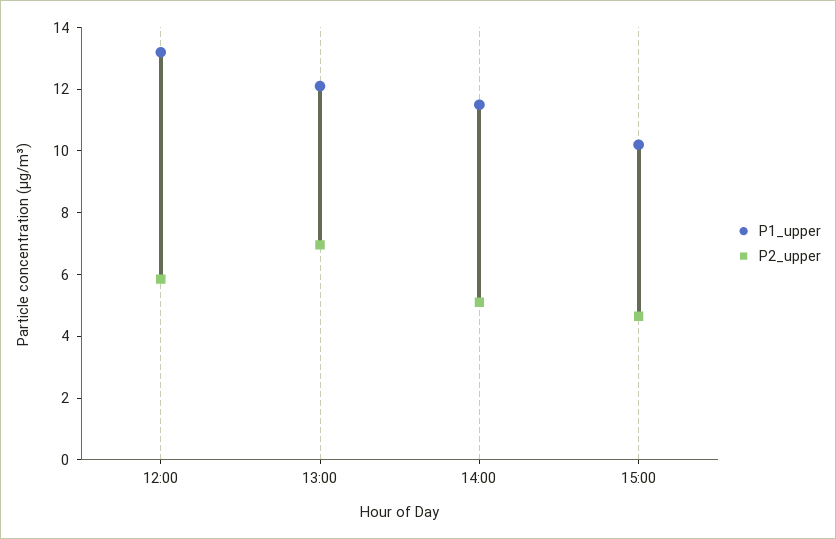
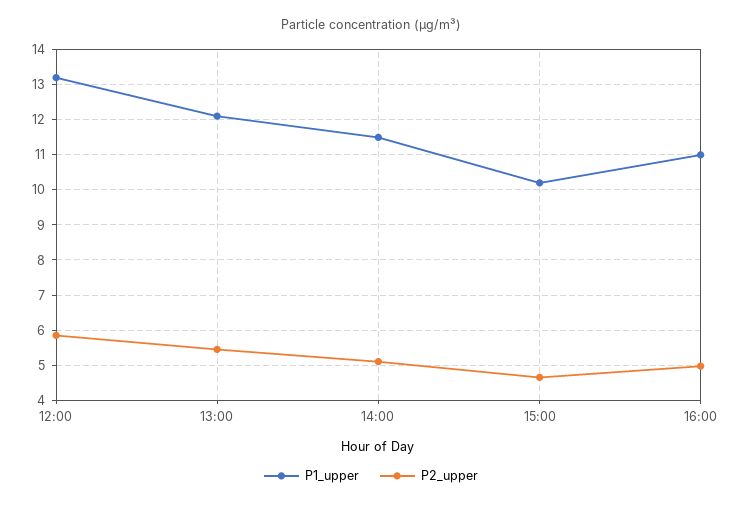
P2_upper, 13:00: 7 -> 5.4
P1_upper, 16:00: none -> 11
P2_upper, 16:00: none -> 5

